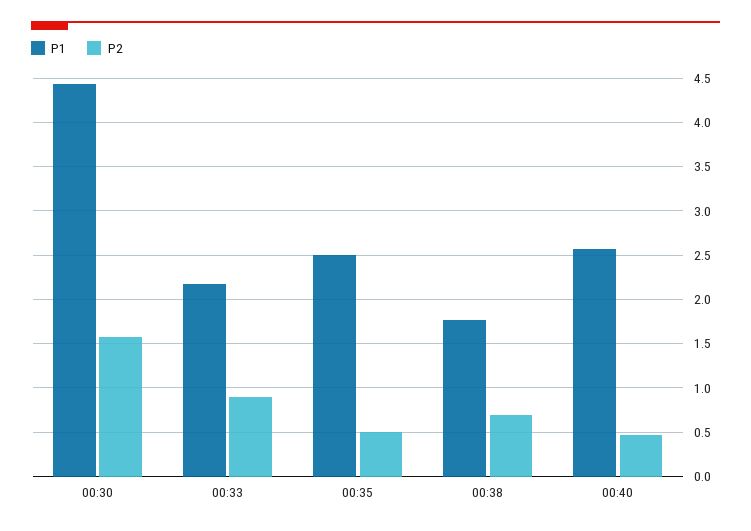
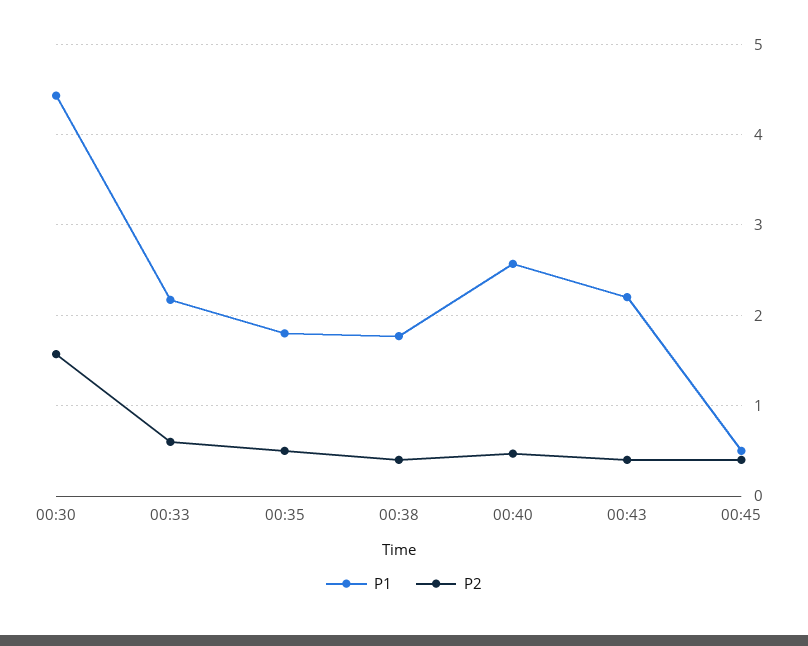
P2, 00:33: 0.9 -> 0.6
P1, 00:35: 2.5 -> 1.8
P2, 00:38: 0.7 -> 0.4
P1, 00:43: none -> 2.2
P2, 00:43: none -> 0.4
P1, 00:45: none -> 0.5
P2, 00:45: none -> 0.4

